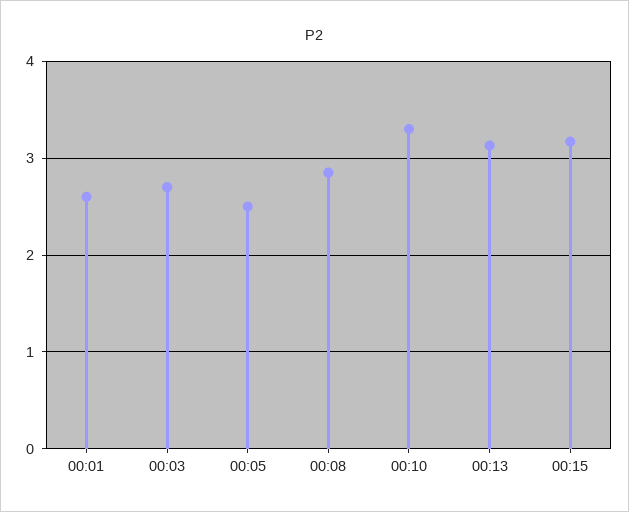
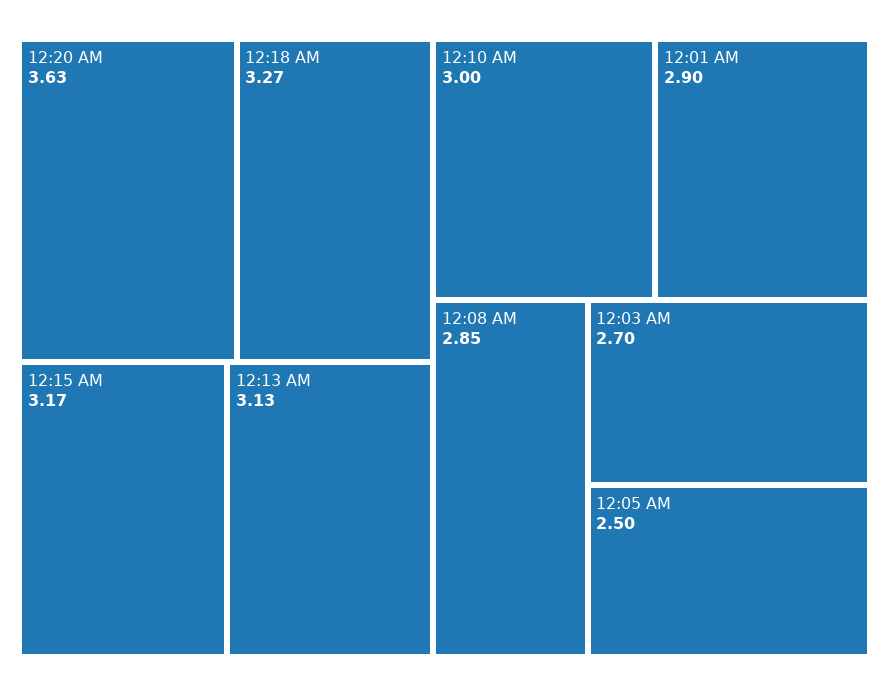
00:01: 2.6 -> 2.9
00:10: 3.3 -> 3
12:20 AM: none -> 3.63
12:18 AM: none -> 3.27

